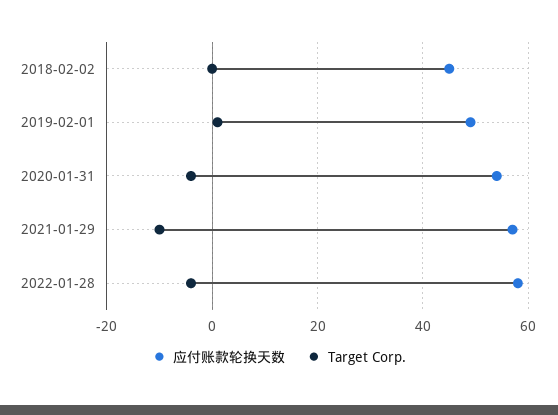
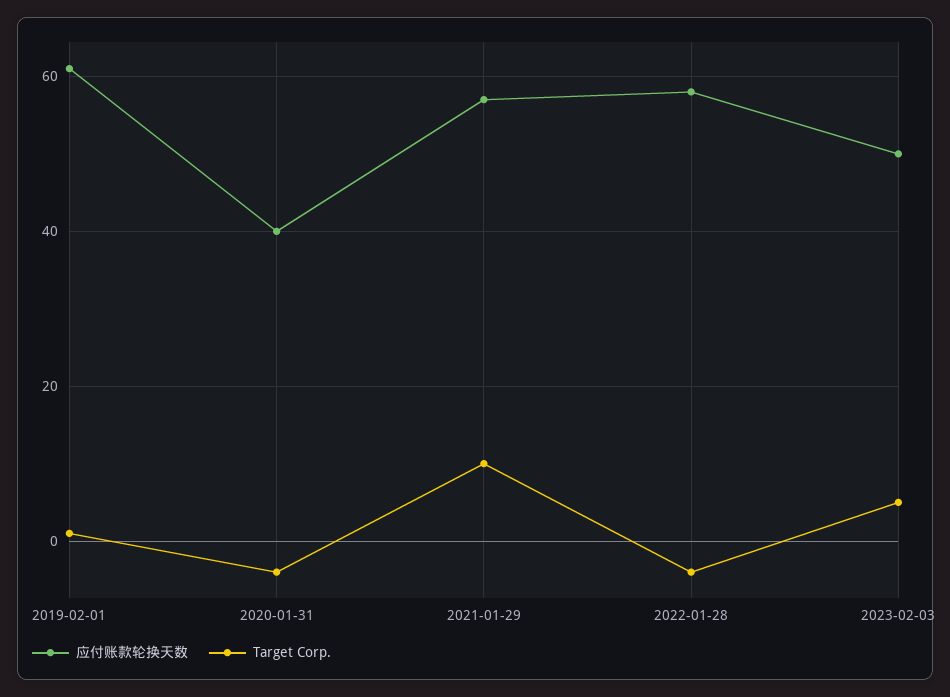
应付账款轮换天数, 2018-02-02: 45 -> none
Target Corp., 2018-02-02: 0 -> none
应付账款轮换天数, 2019-02-01: 50 -> 60
应付账款轮换天数, 2020-01-31: 55 -> 40
Target Corp., 2021-01-29: -10 -> 10
应付账款轮换天数, 2023-02-03: none -> 50
Target Corp., 2023-02-03: none -> 5

